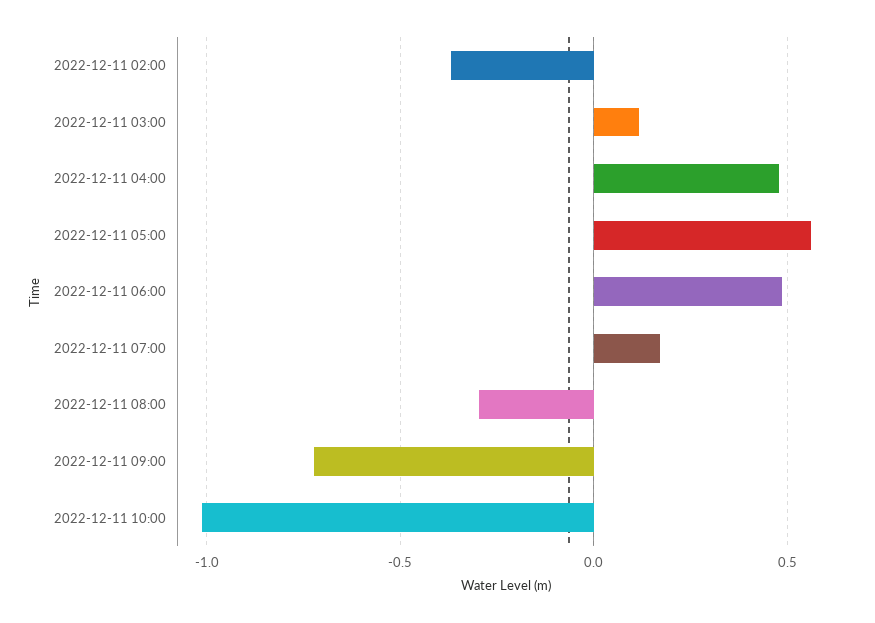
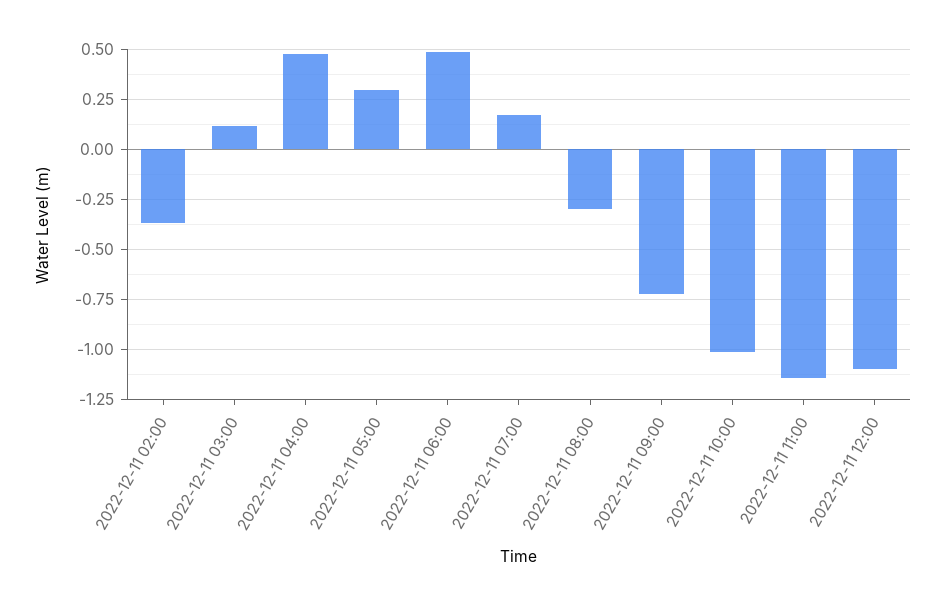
2022-12-11 05:00: 0.55 -> 0.3
2022-12-11 11:00: none -> -1.15
2022-12-11 12:00: none -> -1.1

